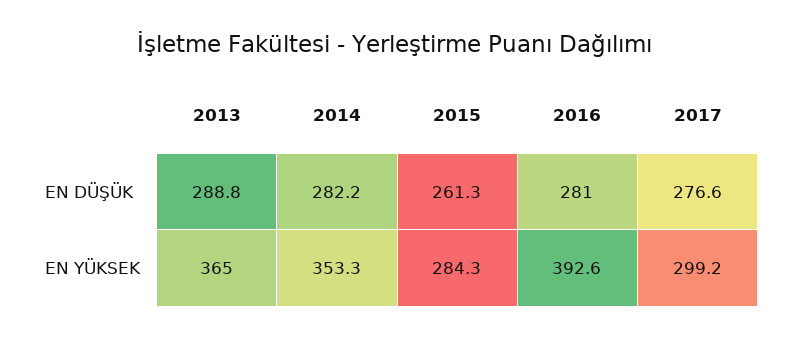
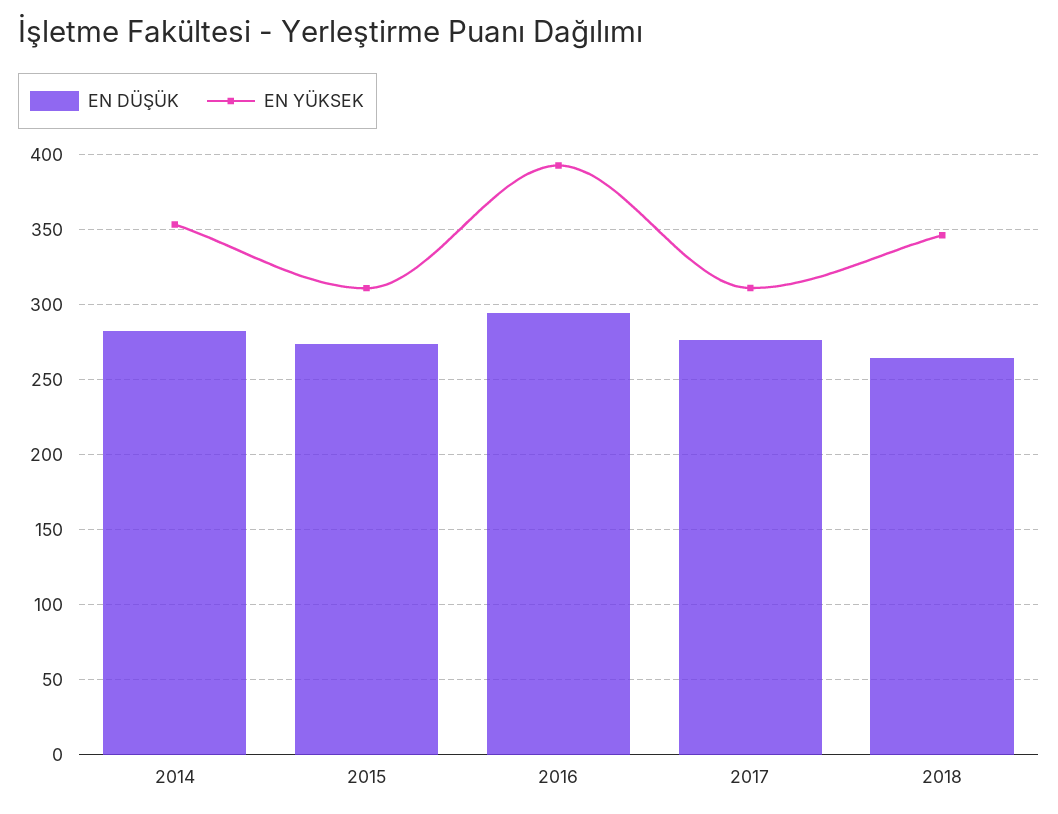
EN DÜŞÜK, 2013: 288.8 -> none
EN DÜŞÜK, 2015: 261.3 -> 275
EN DÜŞÜK, 2016: 281 -> 295
EN YÜKSEK, 2013: 365 -> none
EN YÜKSEK, 2015: 284.3 -> 310
EN YÜKSEK, 2017: 299.2 -> 310
EN DÜŞÜK, 2018: none -> 265
EN YÜKSEK, 2018: none -> 345

